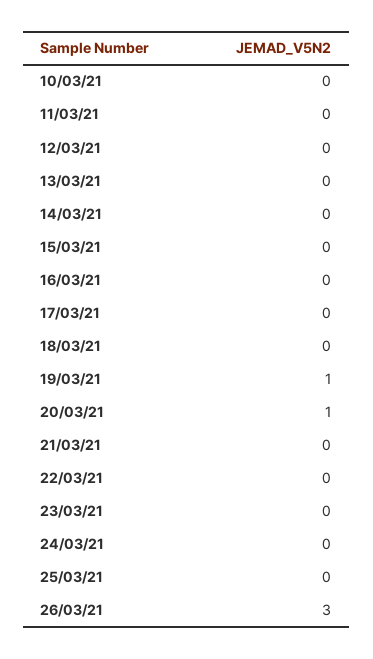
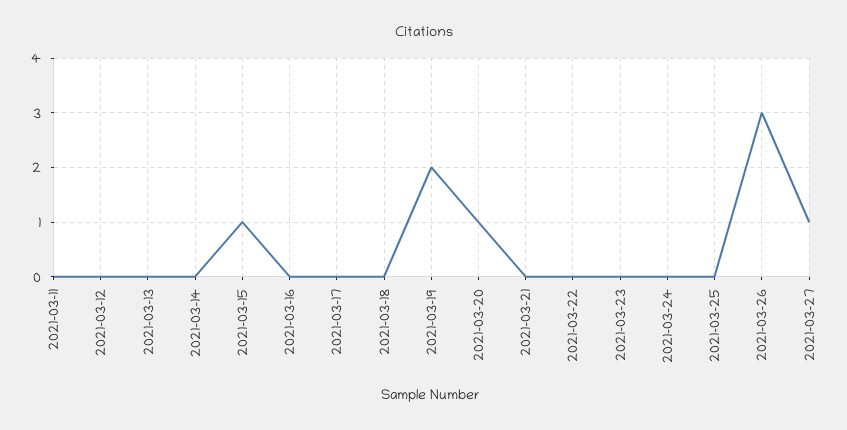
10/03/21: 0 -> none
15/03/21: 0 -> 1
19/03/21: 1 -> 2
2021-03-27: none -> 1

